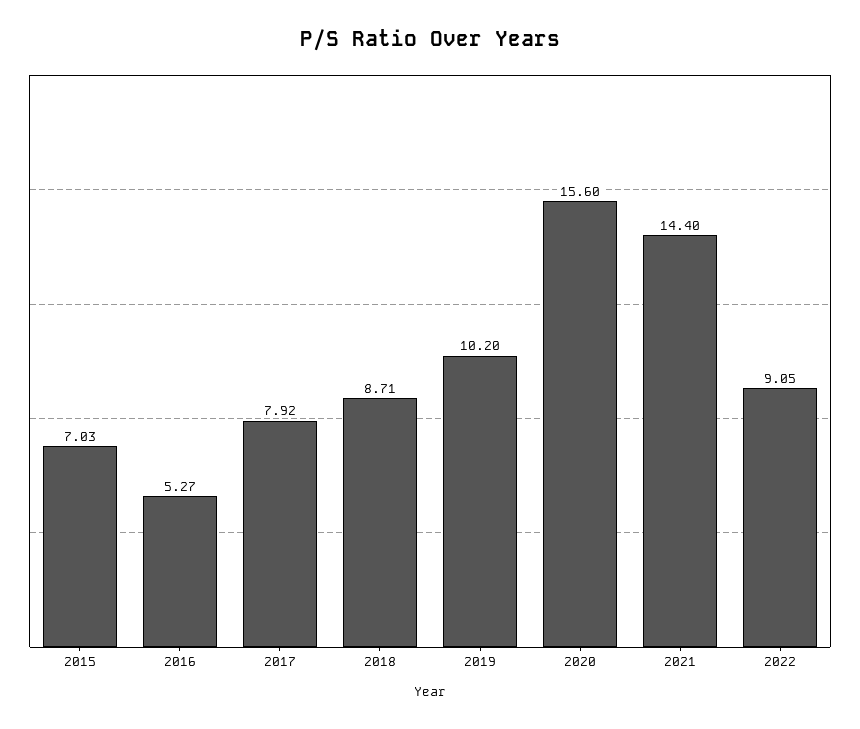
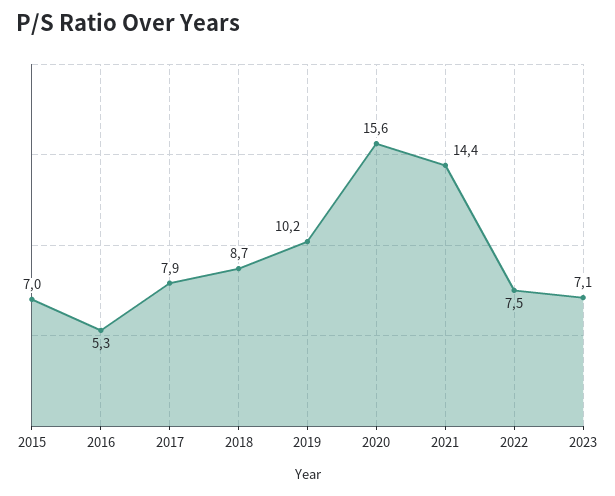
2022: 9.05 -> 7.5
2023: none -> 7.1

